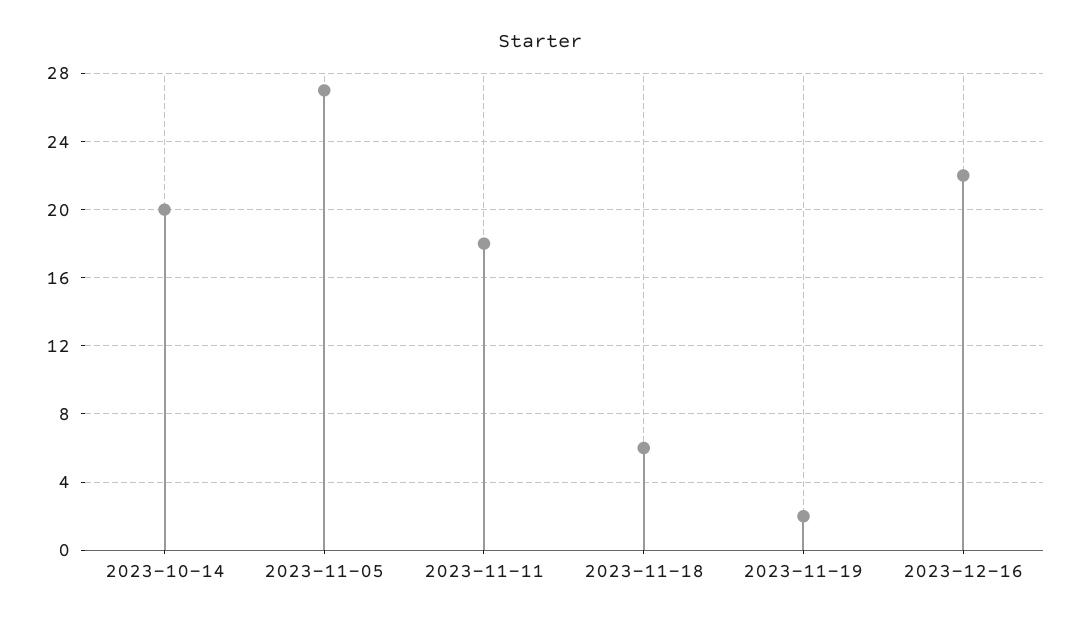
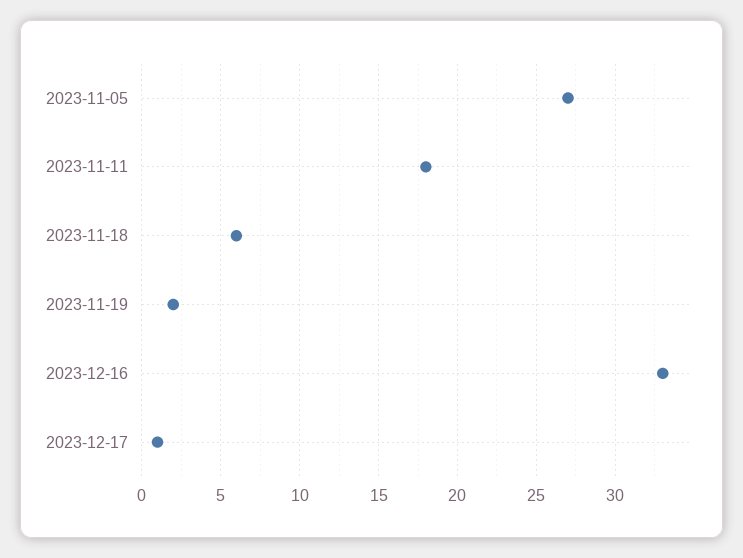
2023-10-14: 20 -> none
2023-12-16: 22 -> 33
2023-12-17: none -> 1

